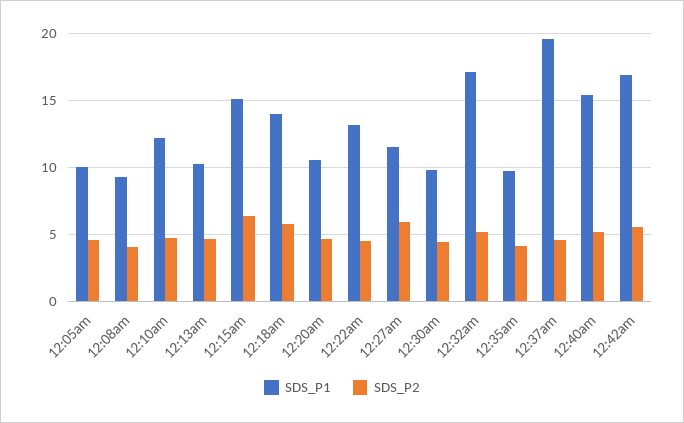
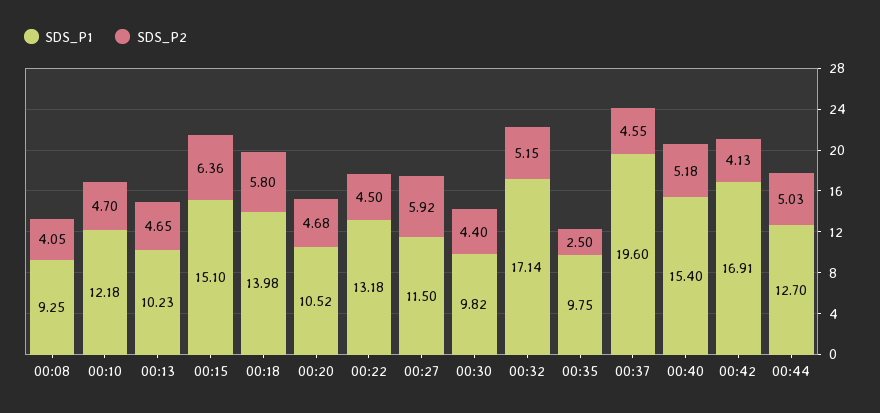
SDS_P1, 12:05am: 10 -> none
SDS_P2, 12:05am: 4.5 -> none
SDS_P2, 12:35am: 4 -> 2.5
SDS_P2, 12:42am: 5.5 -> 4.13
SDS_P1, 00:44: none -> 12.7
SDS_P2, 00:44: none -> 5.03

